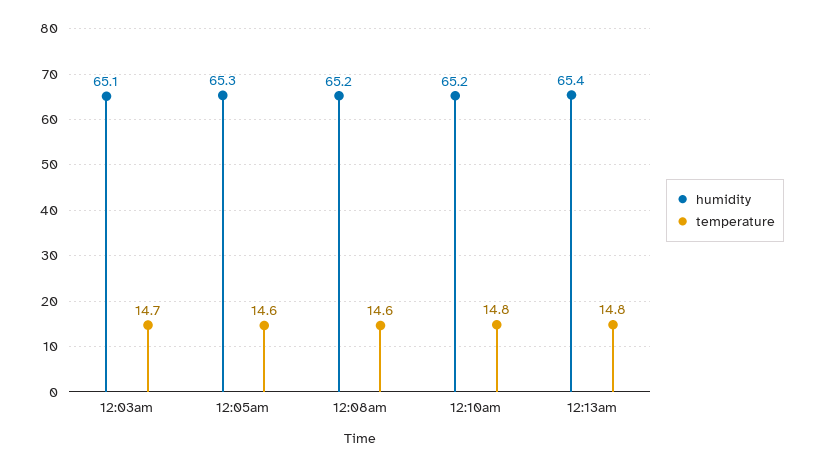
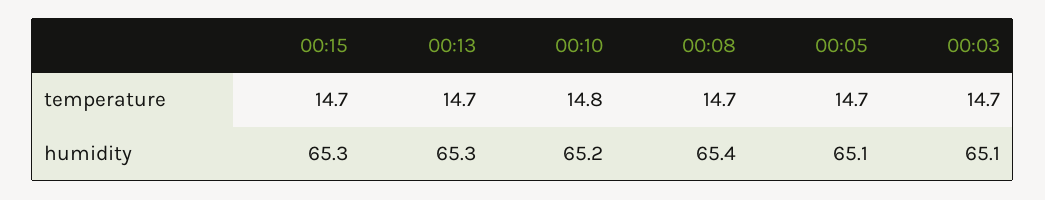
humidity, 12:05am: 65.3 -> 65.1
temperature, 12:05am: 14.6 -> 14.7
humidity, 12:08am: 65.2 -> 65.4
temperature, 12:08am: 14.6 -> 14.7
humidity, 12:13am: 65.4 -> 65.3
temperature, 12:13am: 14.8 -> 14.7
temperature, 00:15: none -> 14.7
humidity, 00:15: none -> 65.3

